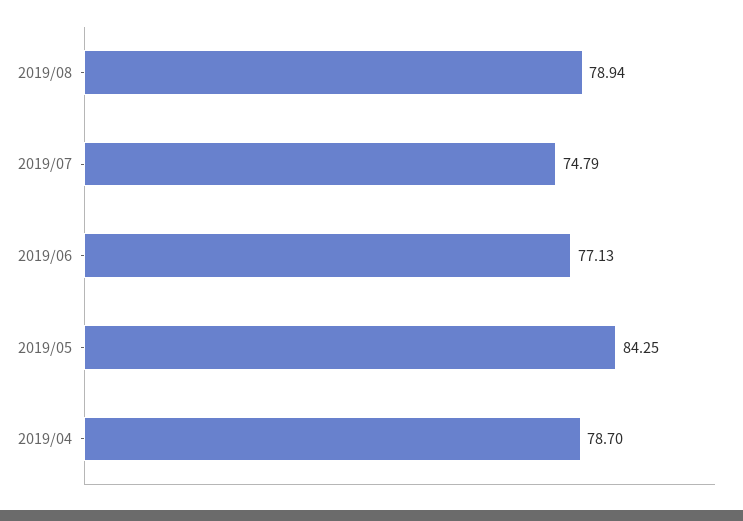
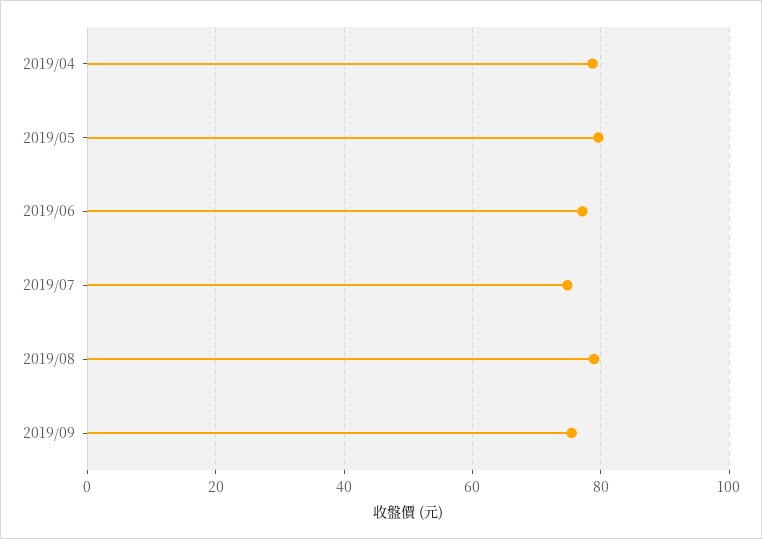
2019/05: 84.25 -> 80
2019/09: none -> 76

